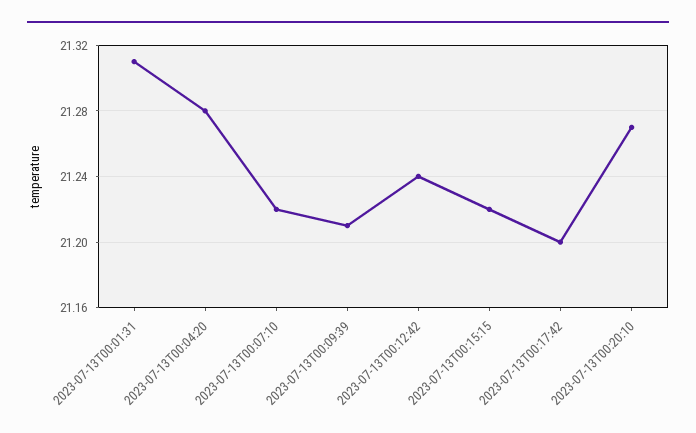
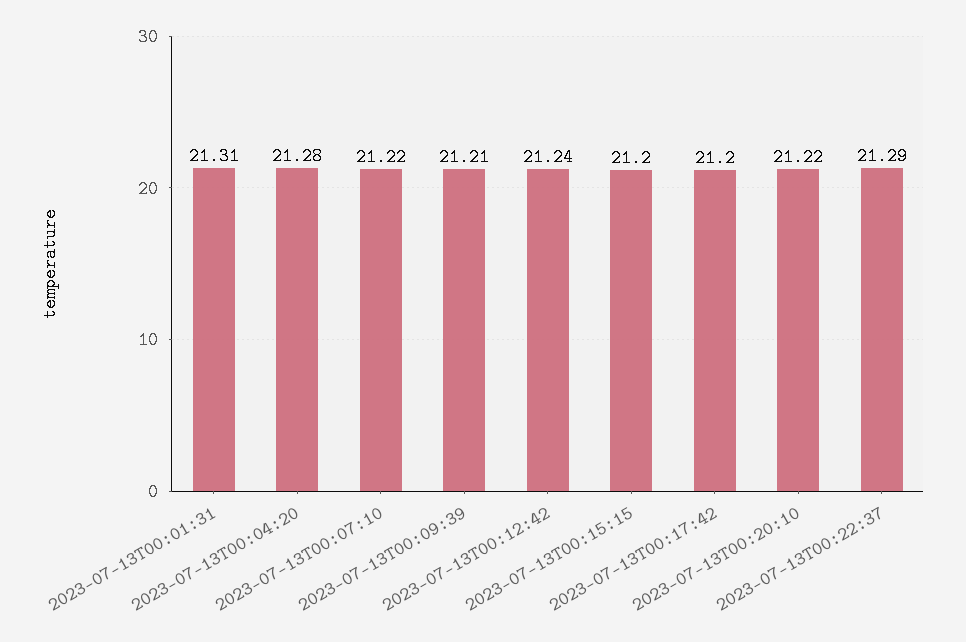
2023-07-13T00:15:15: 21.22 -> 21.2
2023-07-13T00:20:10: 21.27 -> 21.22
2023-07-13T00:22:37: none -> 21.29

